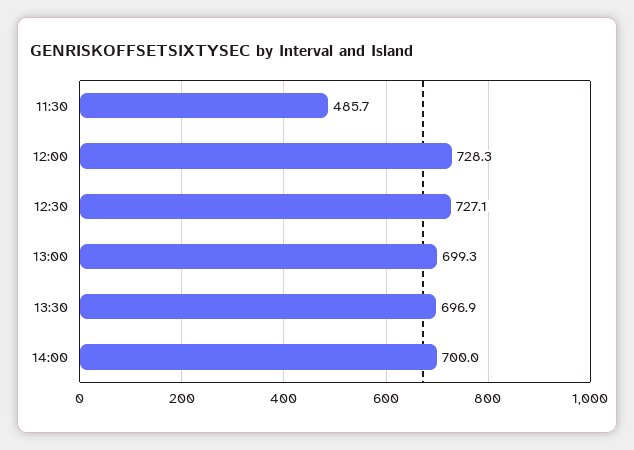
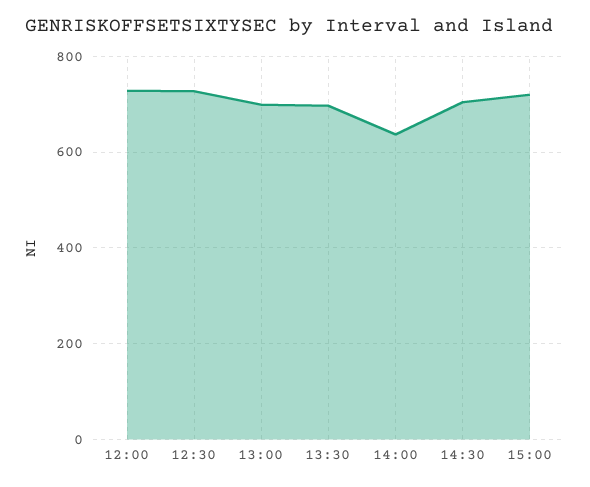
11:30: 485.7 -> none
14:00: 700 -> 640
14:30: none -> 700
15:00: none -> 720

